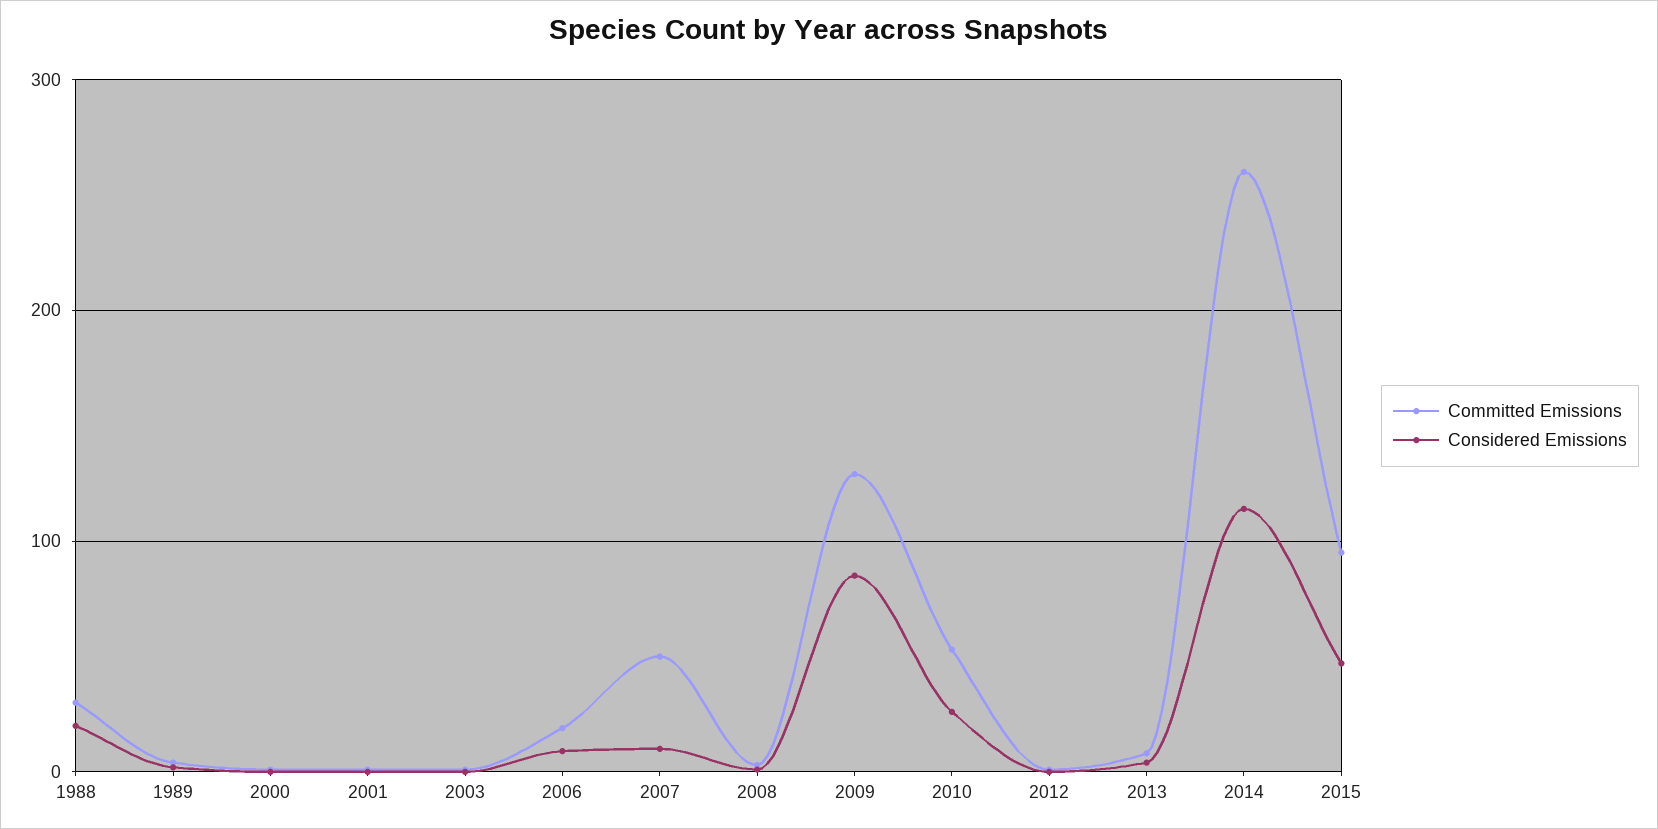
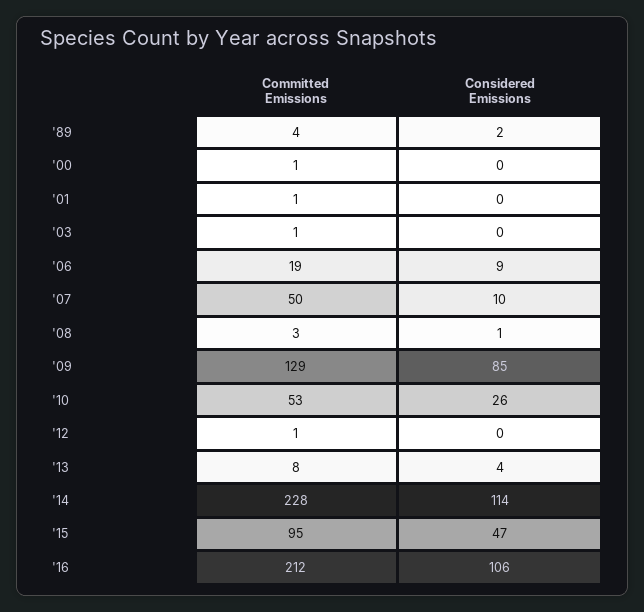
Committed Emissions, 1988: 30 -> none
Considered Emissions, 1988: 20 -> none
Committed Emissions, 2014: 260 -> 228
Committed Emissions, '16: none -> 212
Considered Emissions, '16: none -> 106

